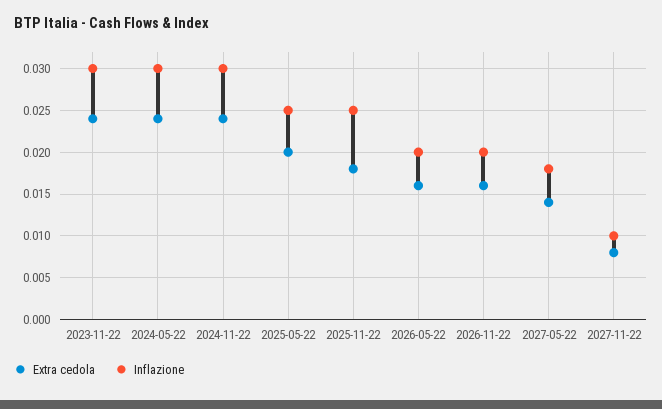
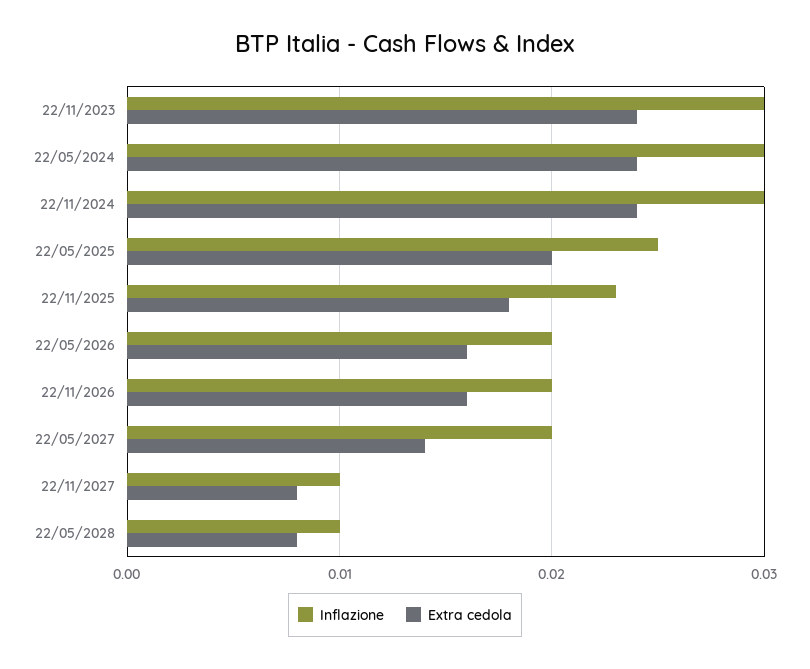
Inflazione, 2025-11-22: 0.025 -> 0.023
Inflazione, 2027-05-22: 0.018 -> 0.02
Inflazione, 22/05/2028: none -> 0.01
Extra cedola, 22/05/2028: none -> 0.008

